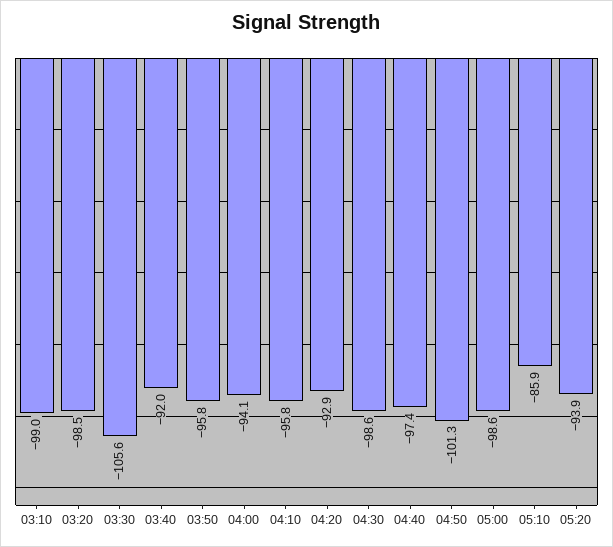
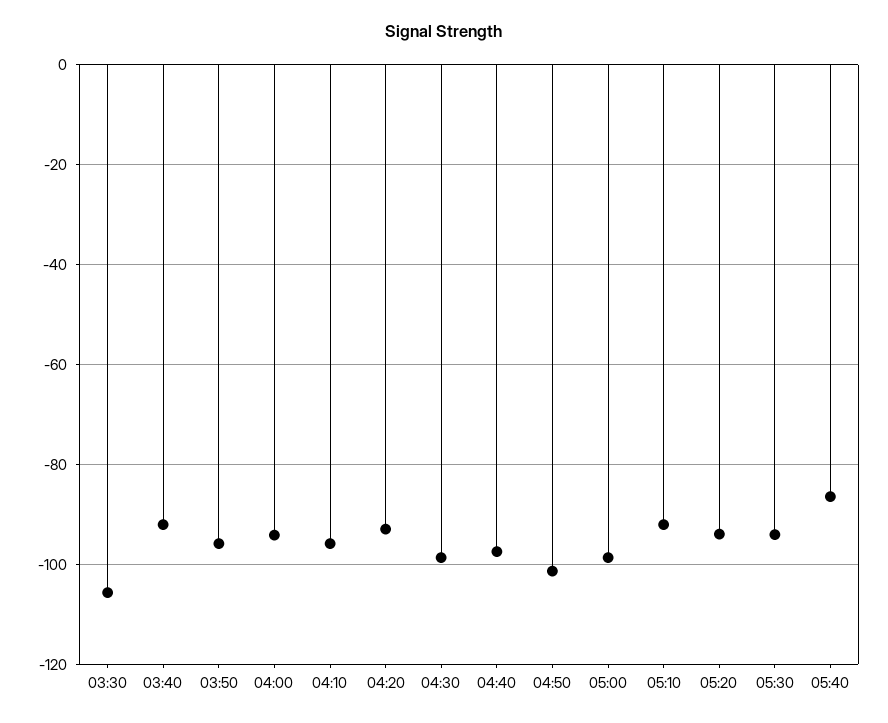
03:10: -99 -> none
03:20: -98.5 -> none
05:10: -85.9 -> -92
05:30: none -> -94
05:40: none -> -86

